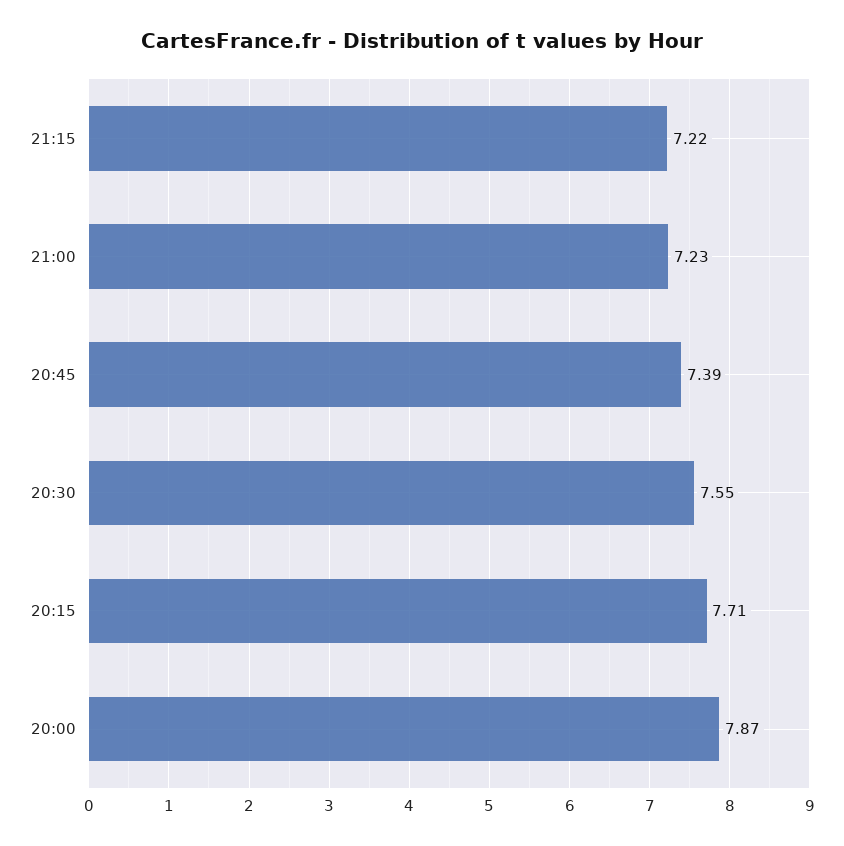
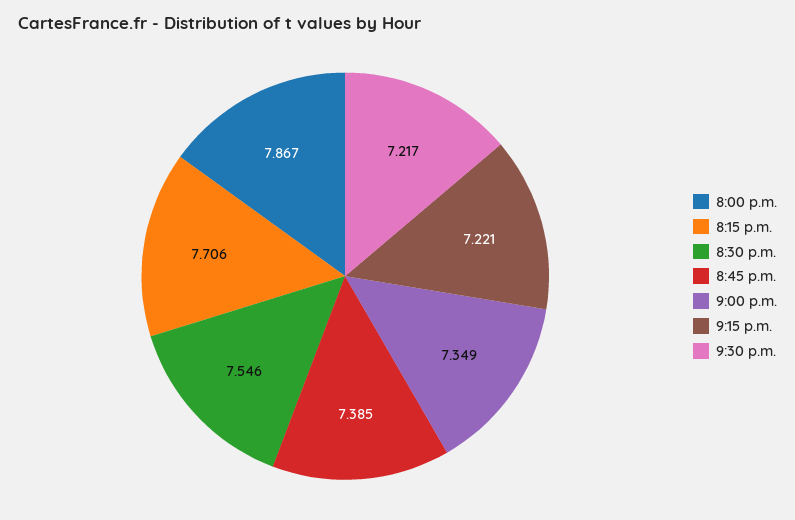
21:00: 7.23 -> 7.349
9:30 p.m.: none -> 7.217

